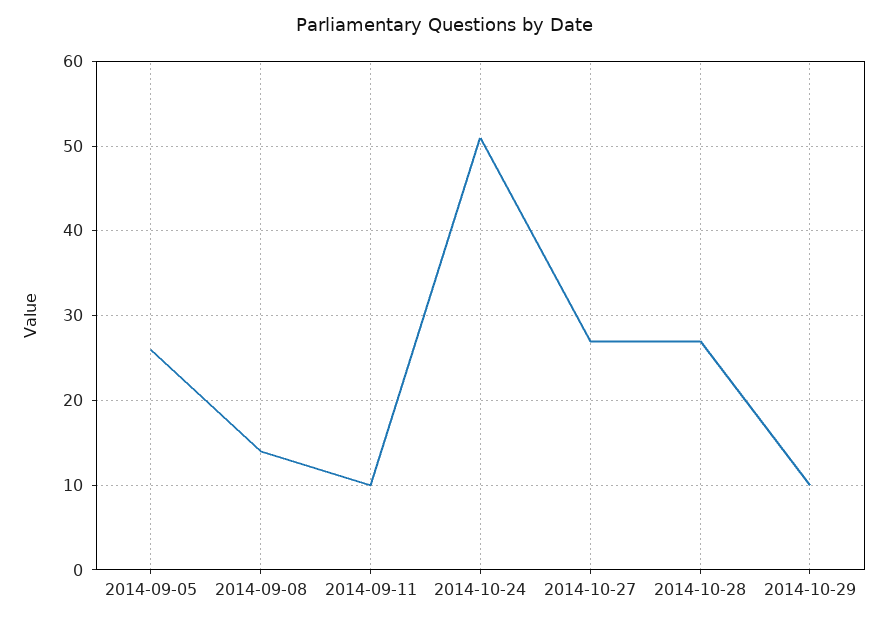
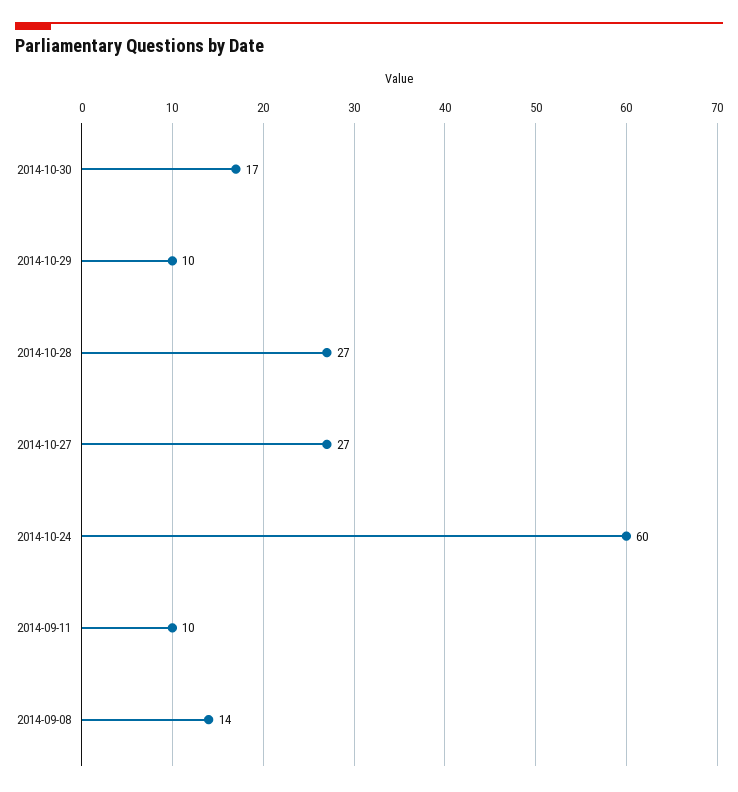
2014-09-05: 26 -> none
2014-10-24: 51 -> 60
2014-10-30: none -> 17

